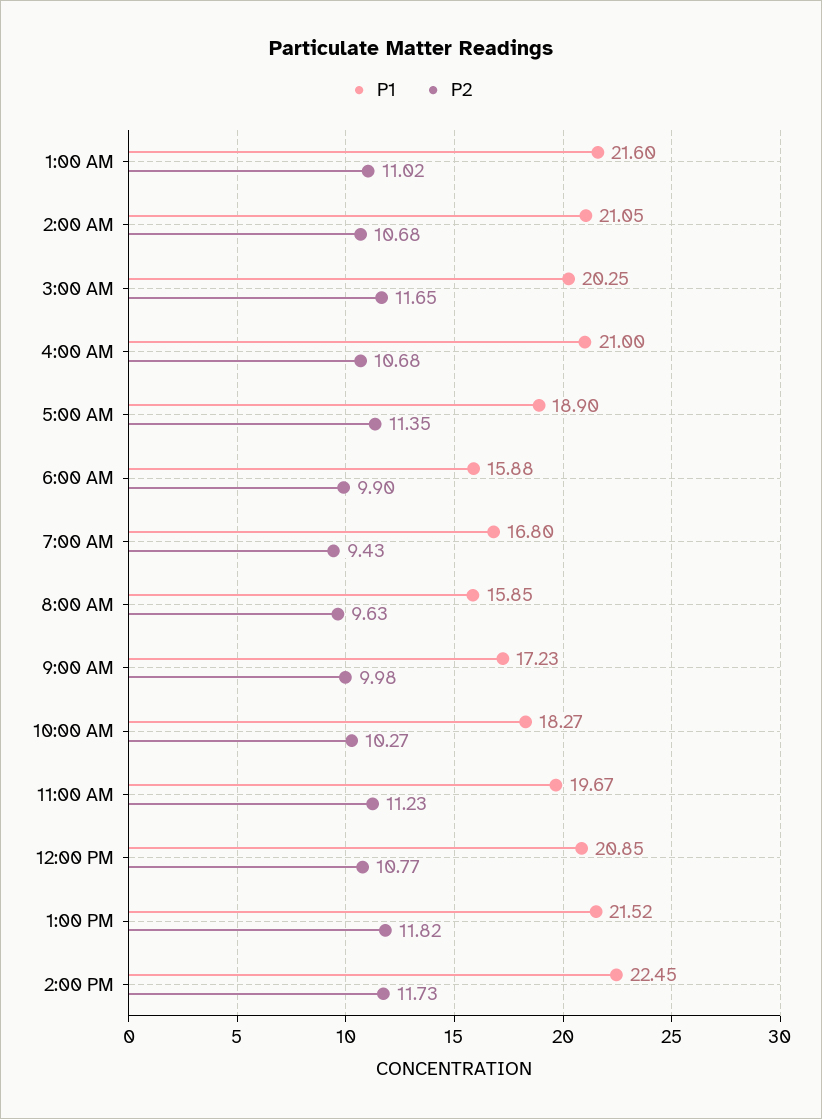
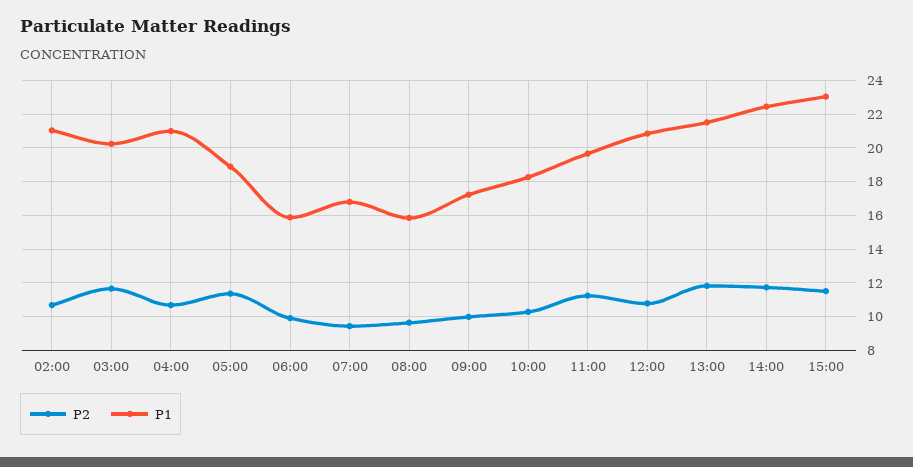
P1, 1:00 AM: 21.6 -> none
P2, 1:00 AM: 11.02 -> none
P2, 15:00: none -> 11.5
P1, 15:00: none -> 23

